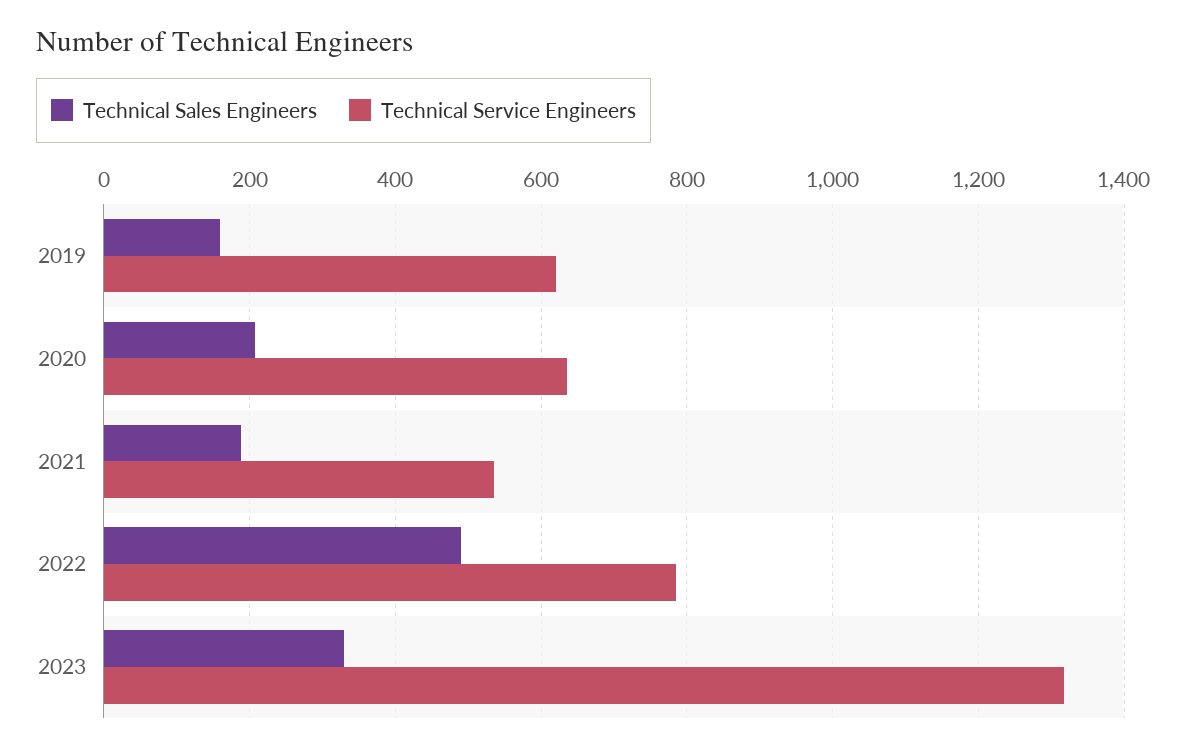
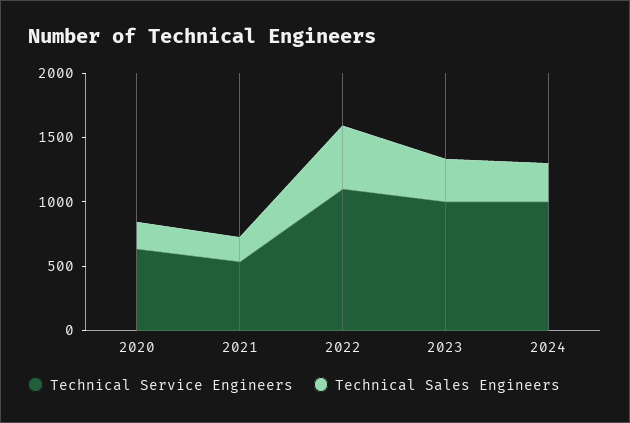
Technical Sales Engineers, 2019: 160 -> none
Technical Service Engineers, 2019: 620 -> none
Technical Service Engineers, 2022: 780 -> 1100
Technical Service Engineers, 2023: 1320 -> 1000
Technical Service Engineers, 2024: none -> 1000
Technical Sales Engineers, 2024: none -> 300

